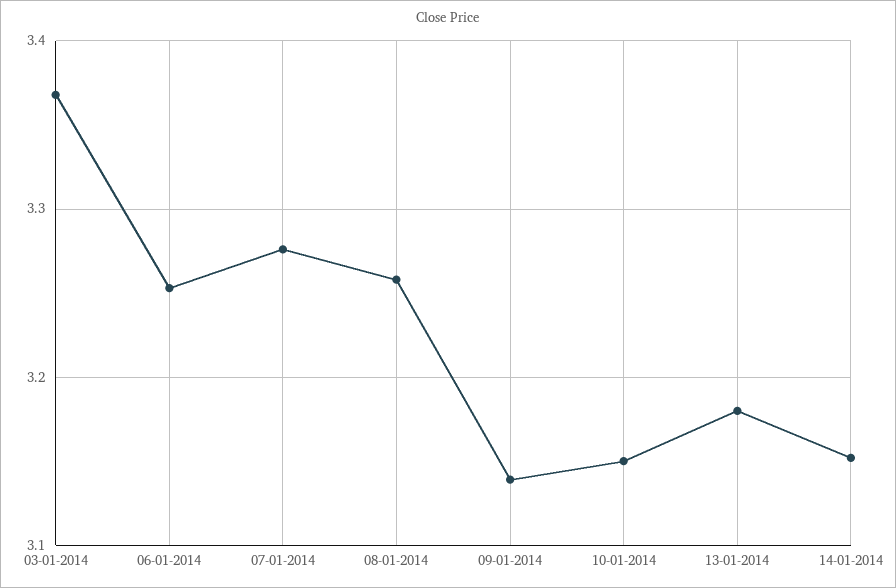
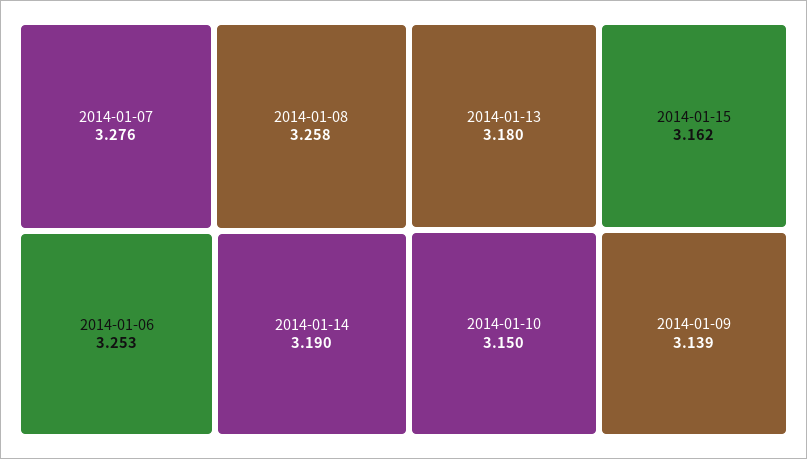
03-01-2014: 3.37 -> none
14-01-2014: 3.15 -> 3.19
2014-01-15: none -> 3.162

